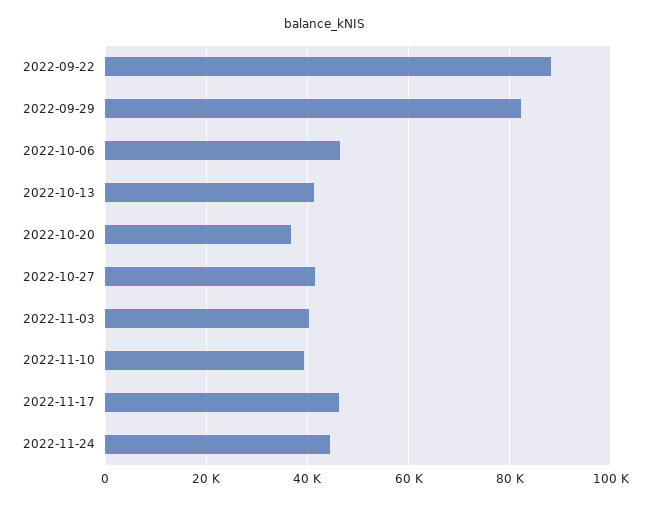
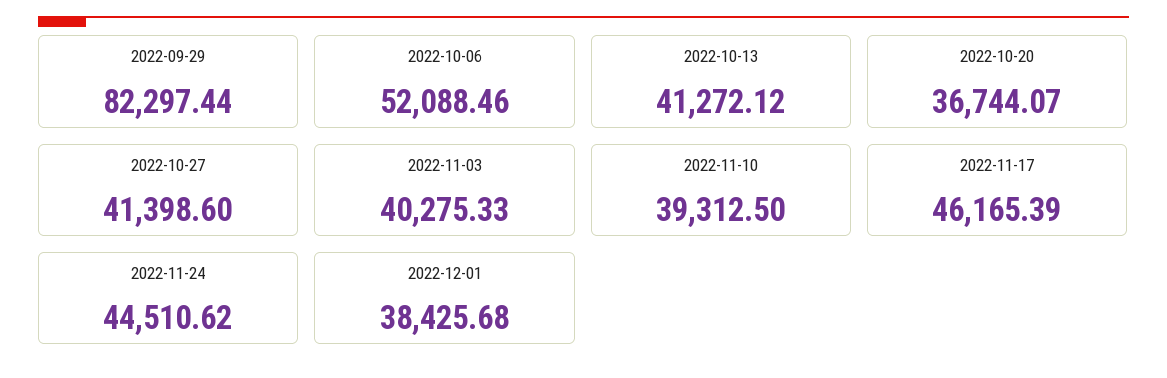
2022-09-22: 88000 -> none
2022-10-06: 46000 -> 52088.46
2022-12-01: none -> 38425.68

